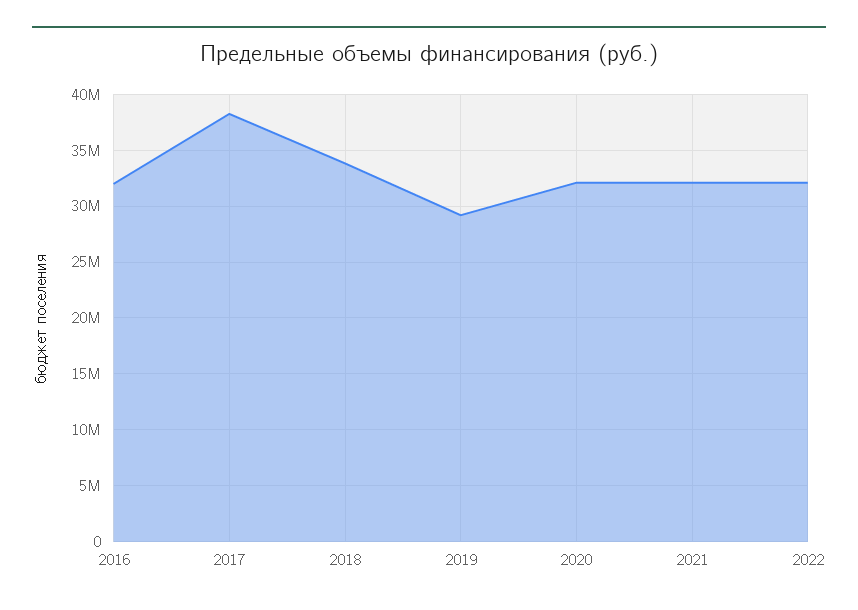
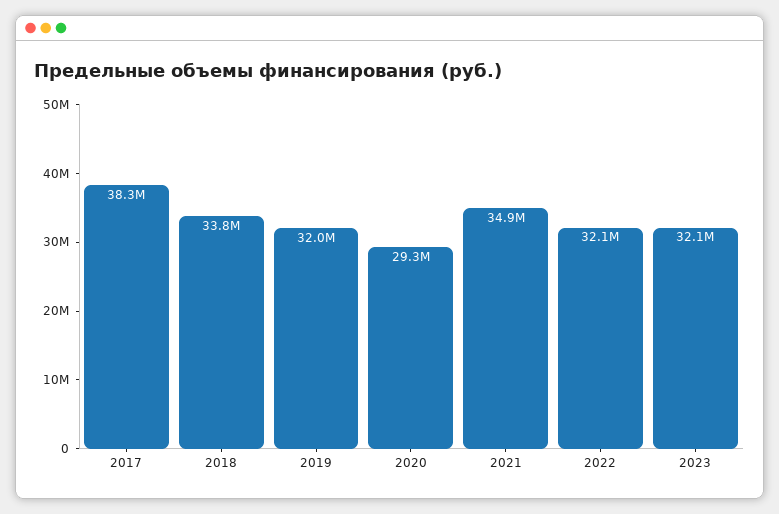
2016: 32000000 -> none
2019: 29000000 -> 32000000
2020: 32000000 -> 29300000
2021: 32000000 -> 34900000
2023: none -> 32100000

